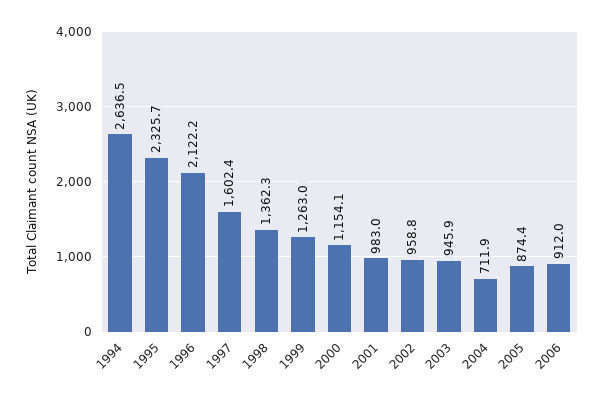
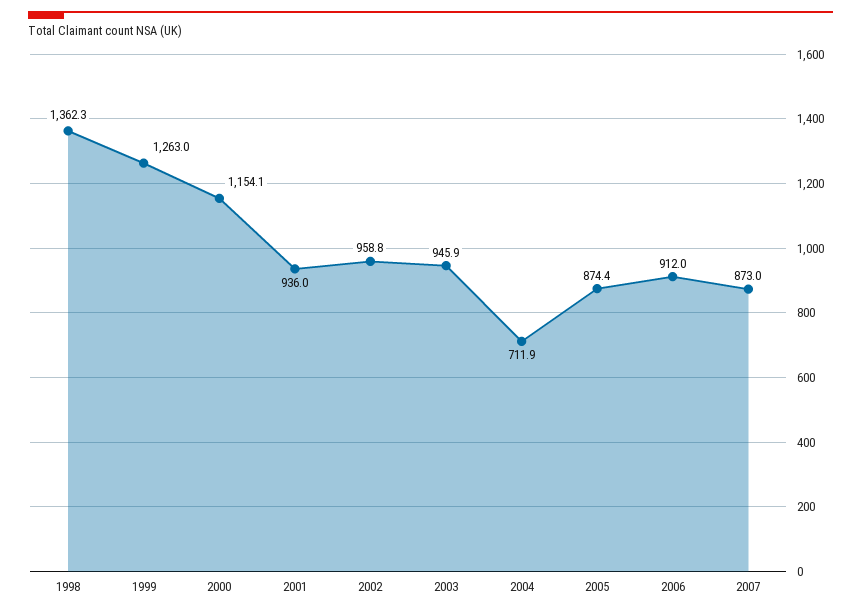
1994: 2636.5 -> none
1995: 2325.7 -> none
1996: 2122.2 -> none
1997: 1602.4 -> none
2001: 983 -> 936
2007: none -> 873

